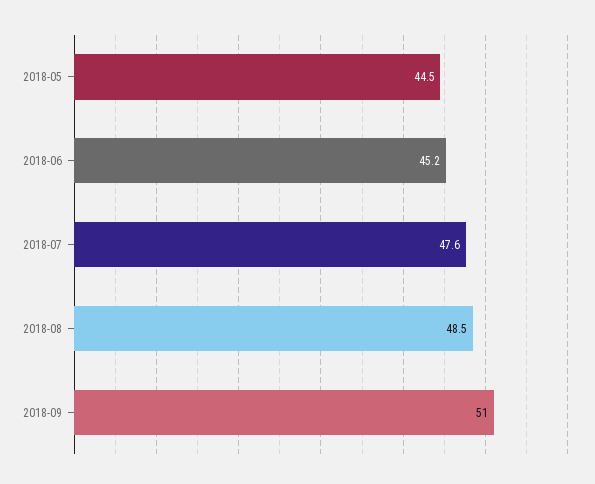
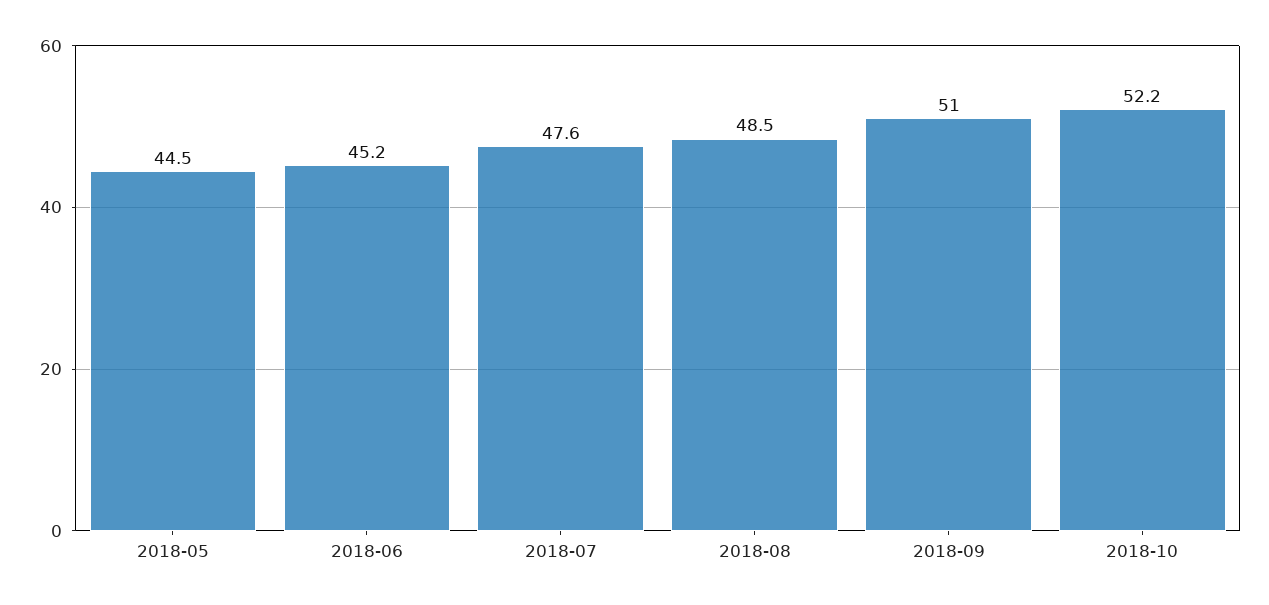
2018-10: none -> 52.2

